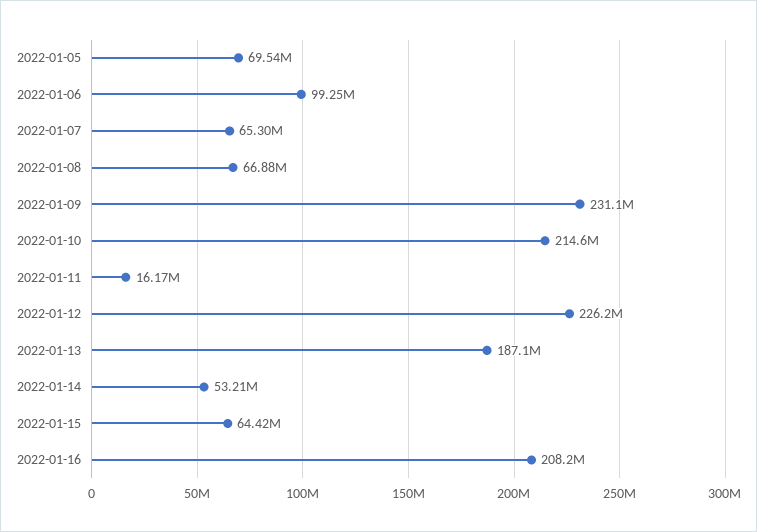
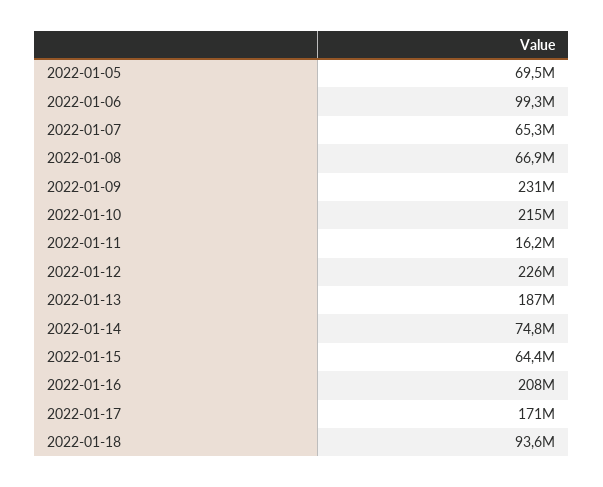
2022-01-14: 53210000 -> 74800000
2022-01-17: none -> 171000000
2022-01-18: none -> 93600000

